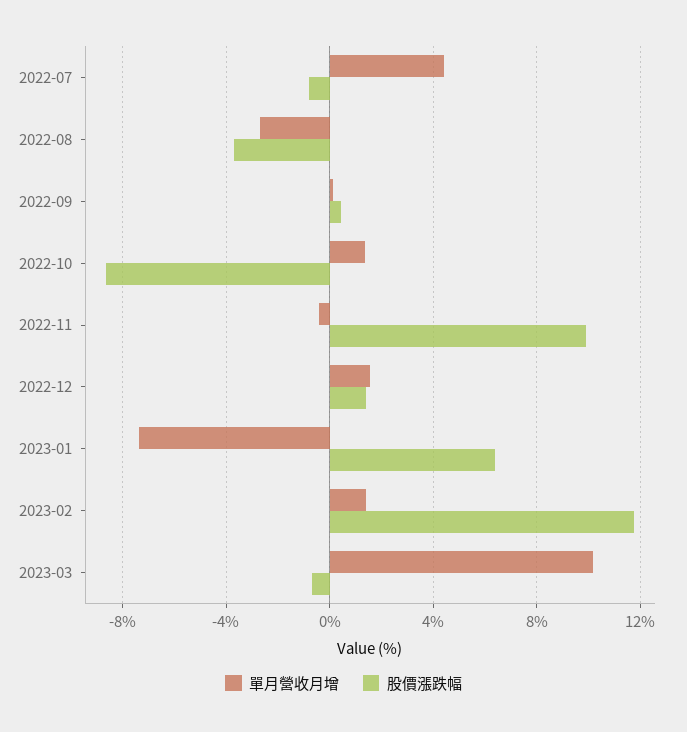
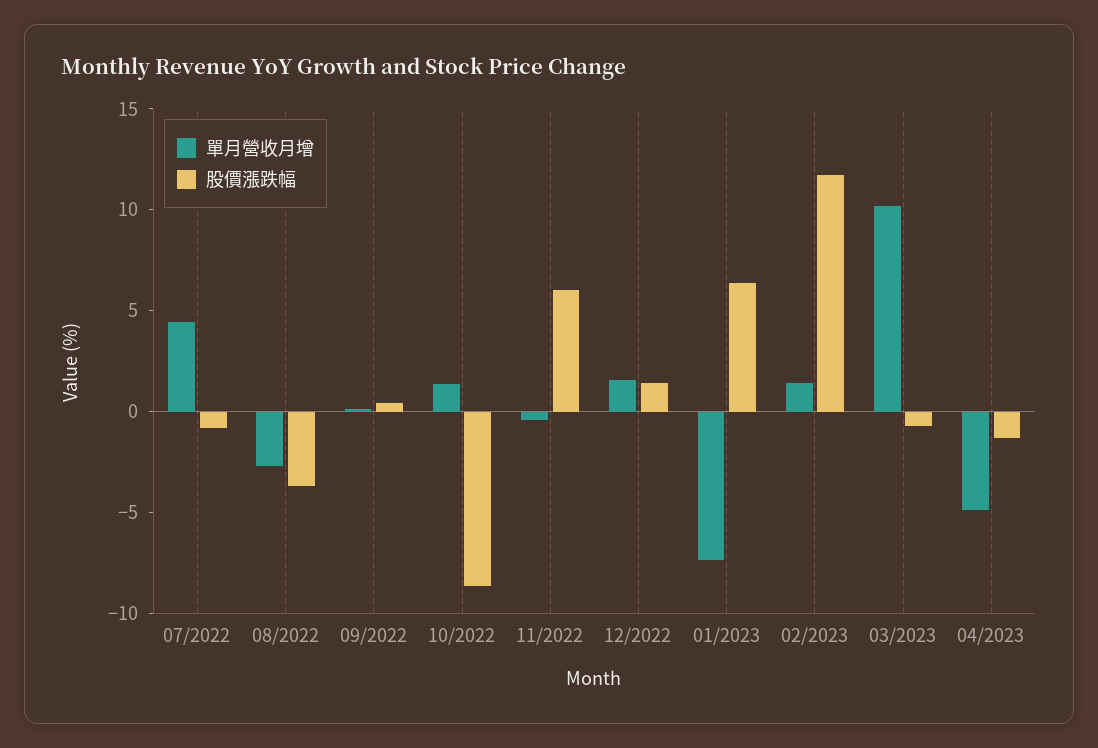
股價漲跌幅, 2022-11: 10 -> 6
單月營收月增, 04/2023: none -> -5
股價漲跌幅, 04/2023: none -> -1

